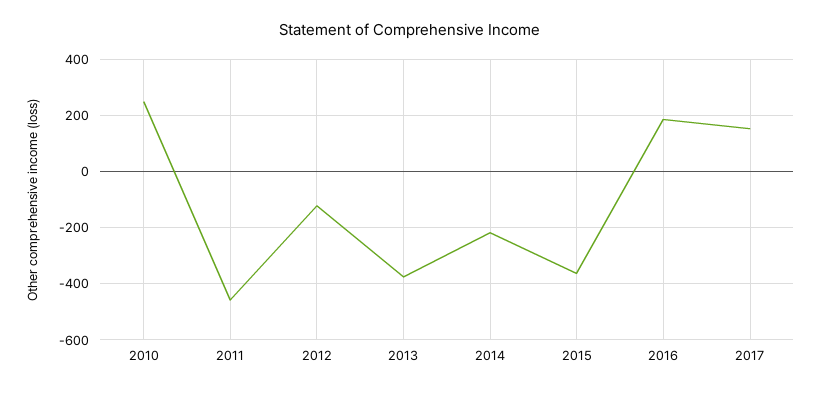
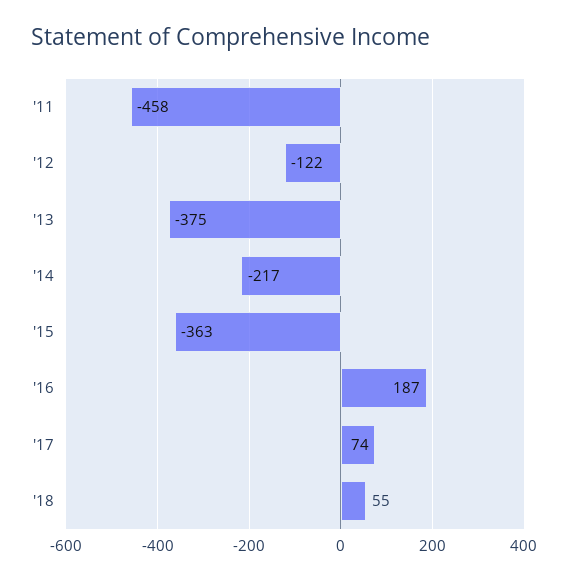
2010: 250 -> none
2017: 150 -> 74
'18: none -> 55

